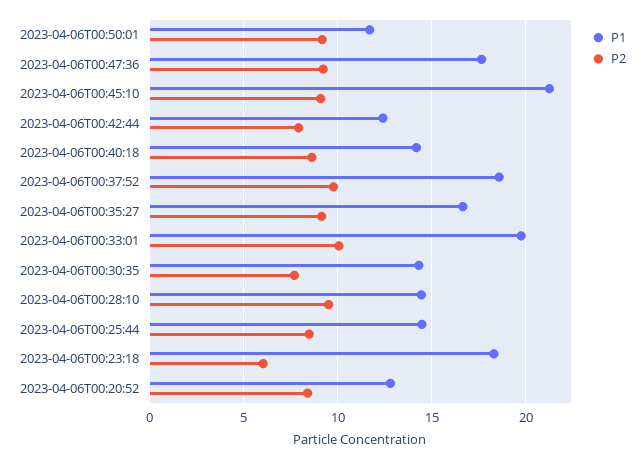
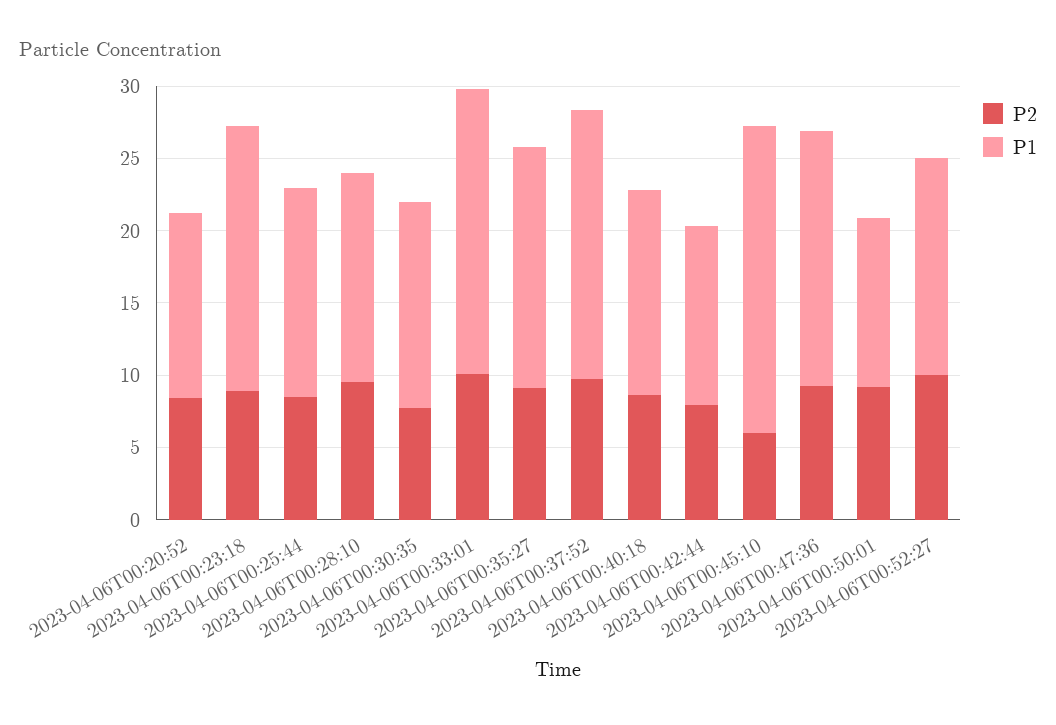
P2, 2023-04-06T00:45:10: 9 -> 6
P2, 2023-04-06T00:23:18: 6 -> 9
P2, 2023-04-06T00:52:27: none -> 10
P1, 2023-04-06T00:52:27: none -> 15

